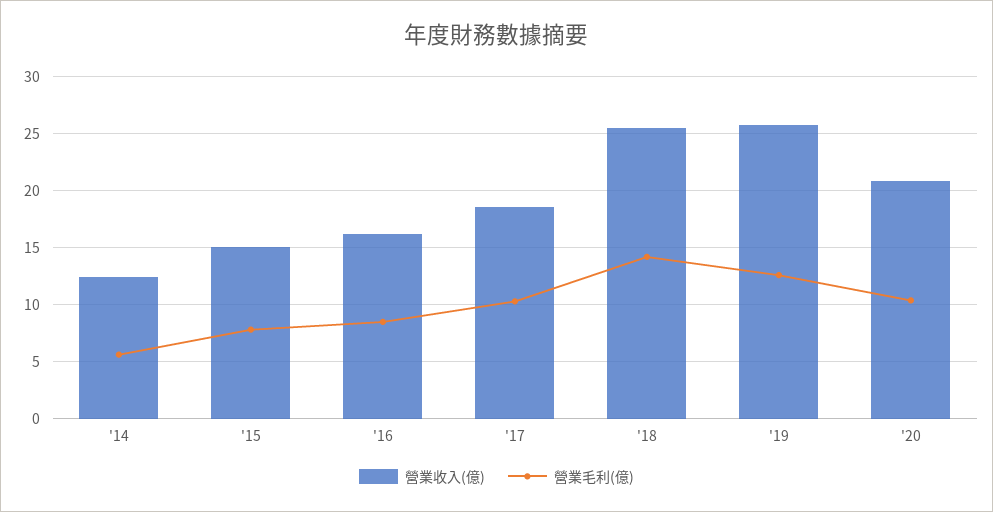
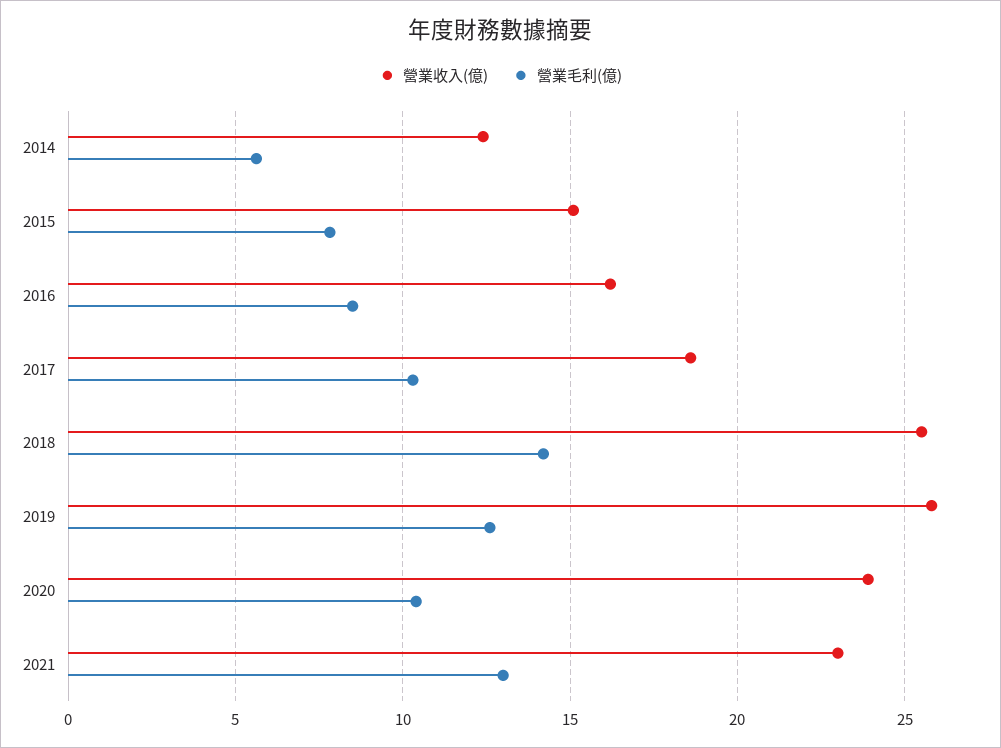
營業收入(億), '20: 21 -> 24
營業收入(億), 2021: none -> 23
營業毛利(億), 2021: none -> 13

